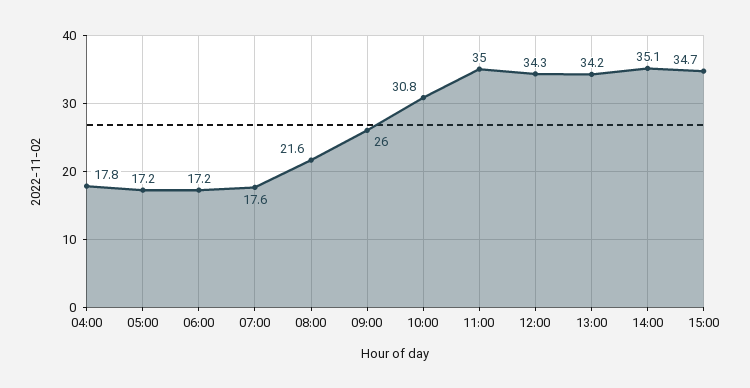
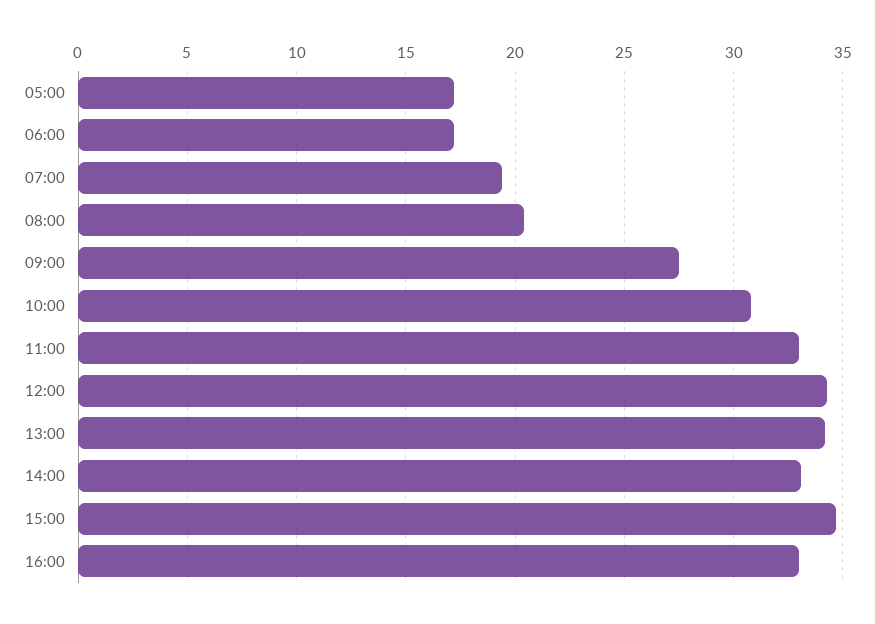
04:00: 17.8 -> none
07:00: 17.6 -> 19.5
08:00: 21.6 -> 20.5
09:00: 26 -> 27.5
11:00: 35 -> 33
14:00: 35.1 -> 33
16:00: none -> 33

